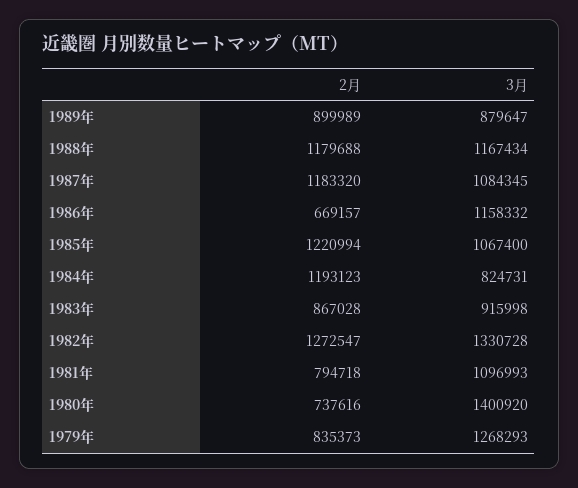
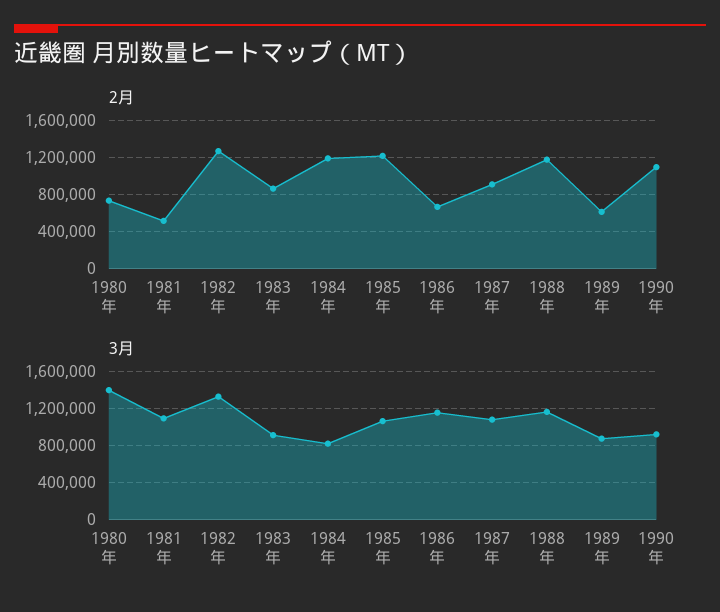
2月, 1989年: 899989 -> 600000
2月, 1987年: 1183320 -> 900000
2月, 1981年: 794718 -> 500000
2月, 1979年: 835373 -> none
3月, 1979年: 1268293 -> none
2月, 1990年: none -> 1100000
3月, 1990年: none -> 900000

